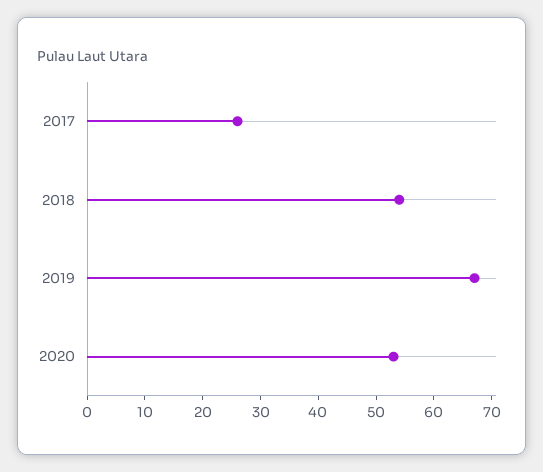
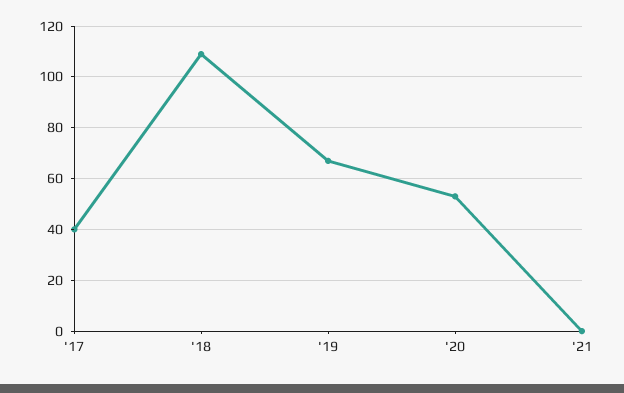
2017: 25 -> 40
2018: 55 -> 110
'21: none -> 0

